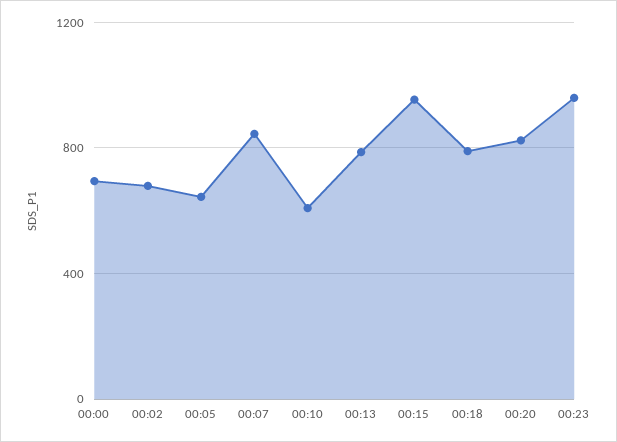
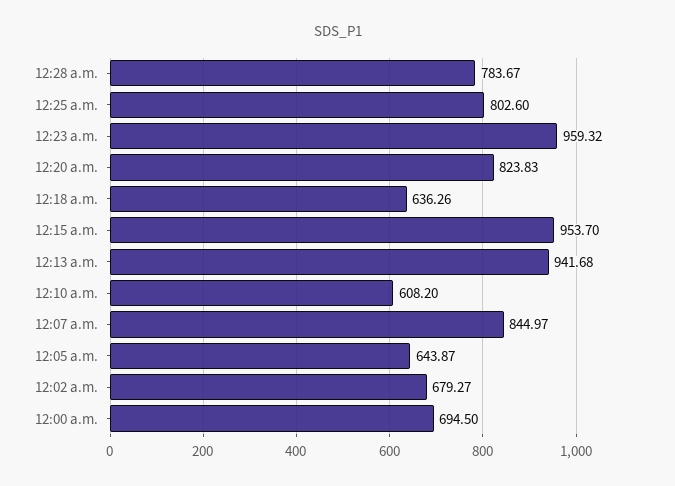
00:13: 800 -> 941.68
00:18: 800 -> 636.26
12:28 a.m.: none -> 783.67
12:25 a.m.: none -> 802.6

